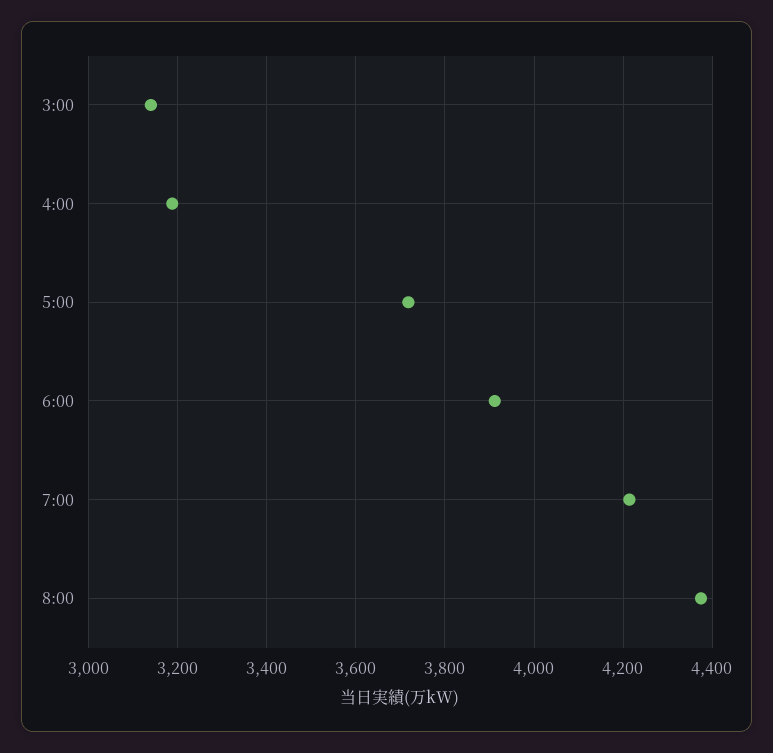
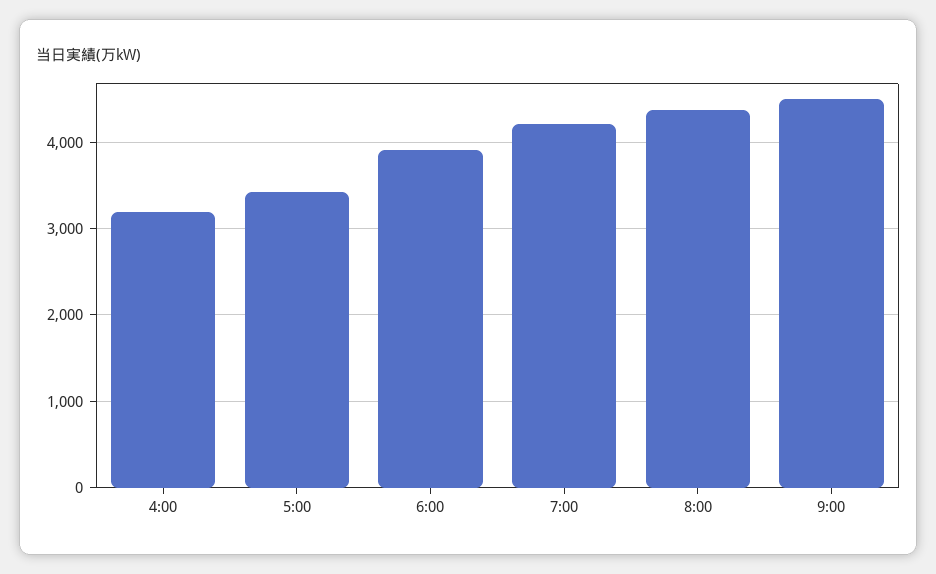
3:00: 3140 -> none
5:00: 3720 -> 3400
9:00: none -> 4500

